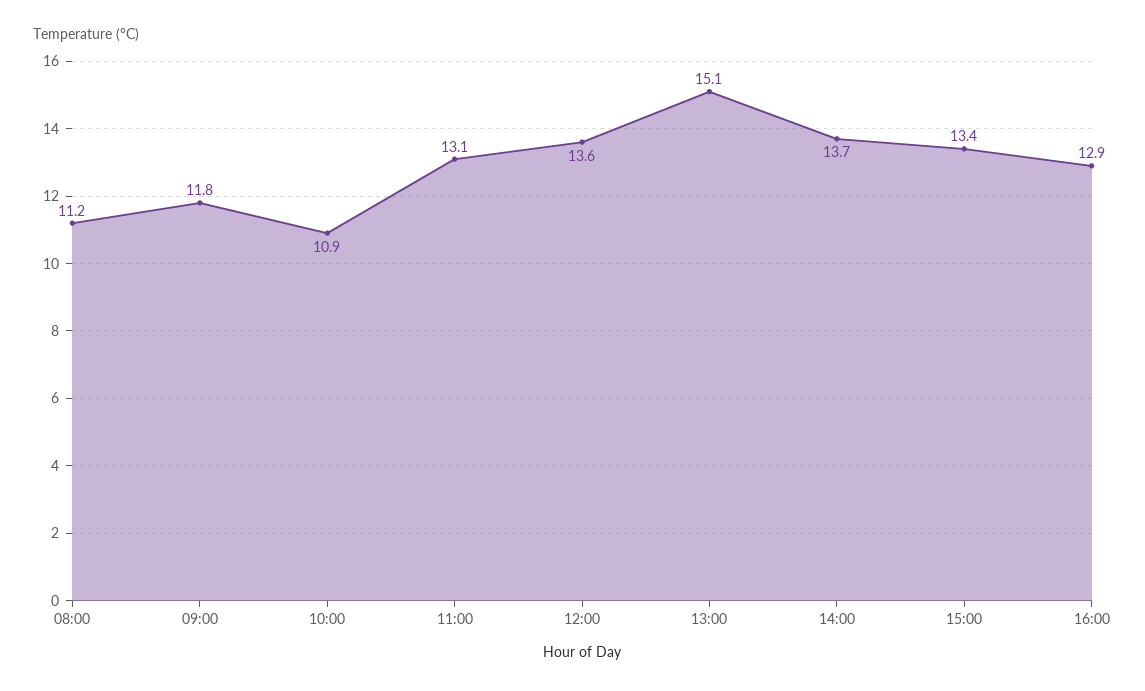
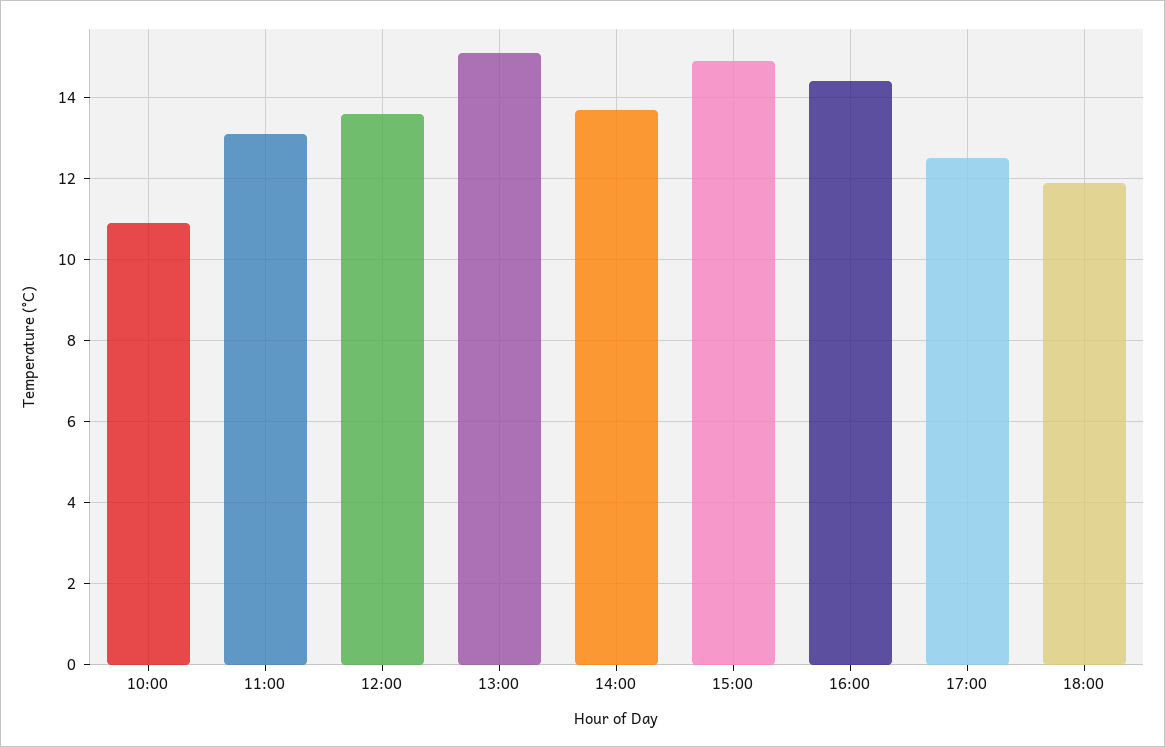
08:00: 11.2 -> none
09:00: 11.8 -> none
15:00: 13.4 -> 15
16:00: 12.9 -> 14.5
17:00: none -> 12.5
18:00: none -> 12

